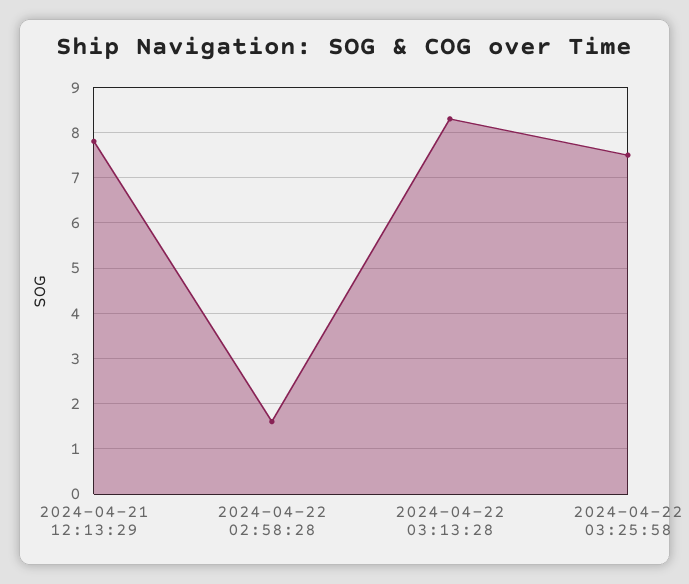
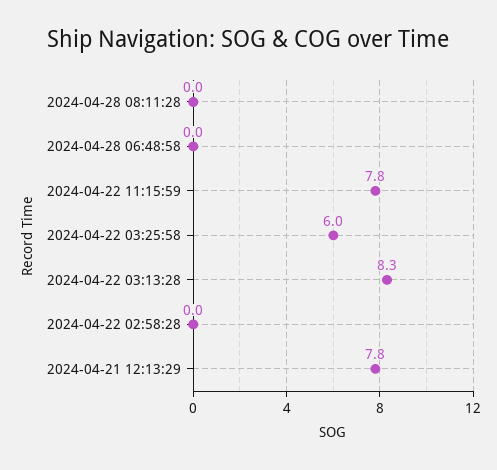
2024-04-22 02:58:28: 1.5 -> 0
2024-04-22 03:25:58: 7.5 -> 6
2024-04-28 08:11:28: none -> 0
2024-04-28 06:48:58: none -> 0
2024-04-22 11:15:59: none -> 7.8

